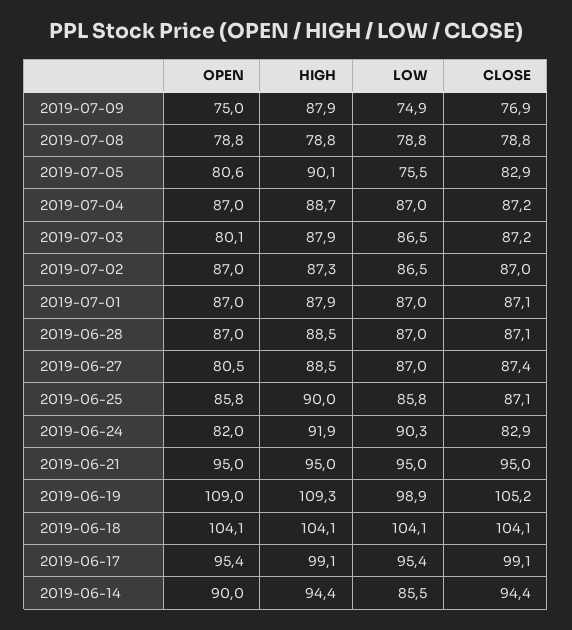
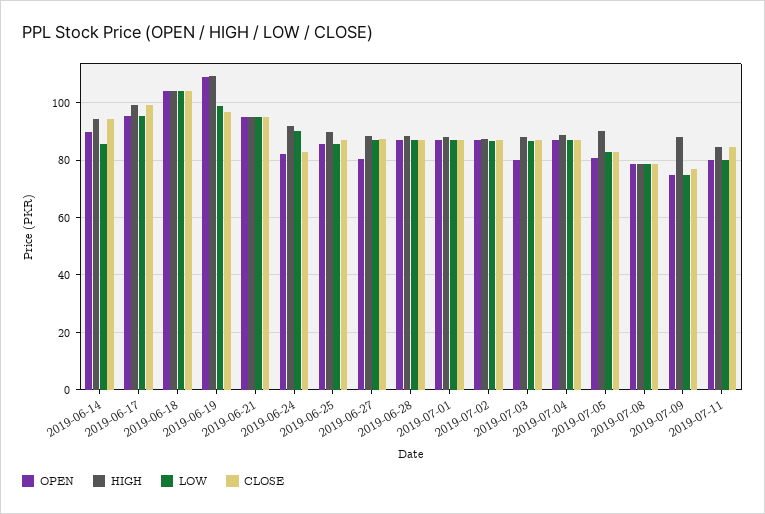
LOW, 2019-07-05: 75.5 -> 82.5
CLOSE, 2019-06-19: 105.2 -> 97.5
OPEN, 2019-07-11: none -> 80
HIGH, 2019-07-11: none -> 85
LOW, 2019-07-11: none -> 80
CLOSE, 2019-07-11: none -> 85

